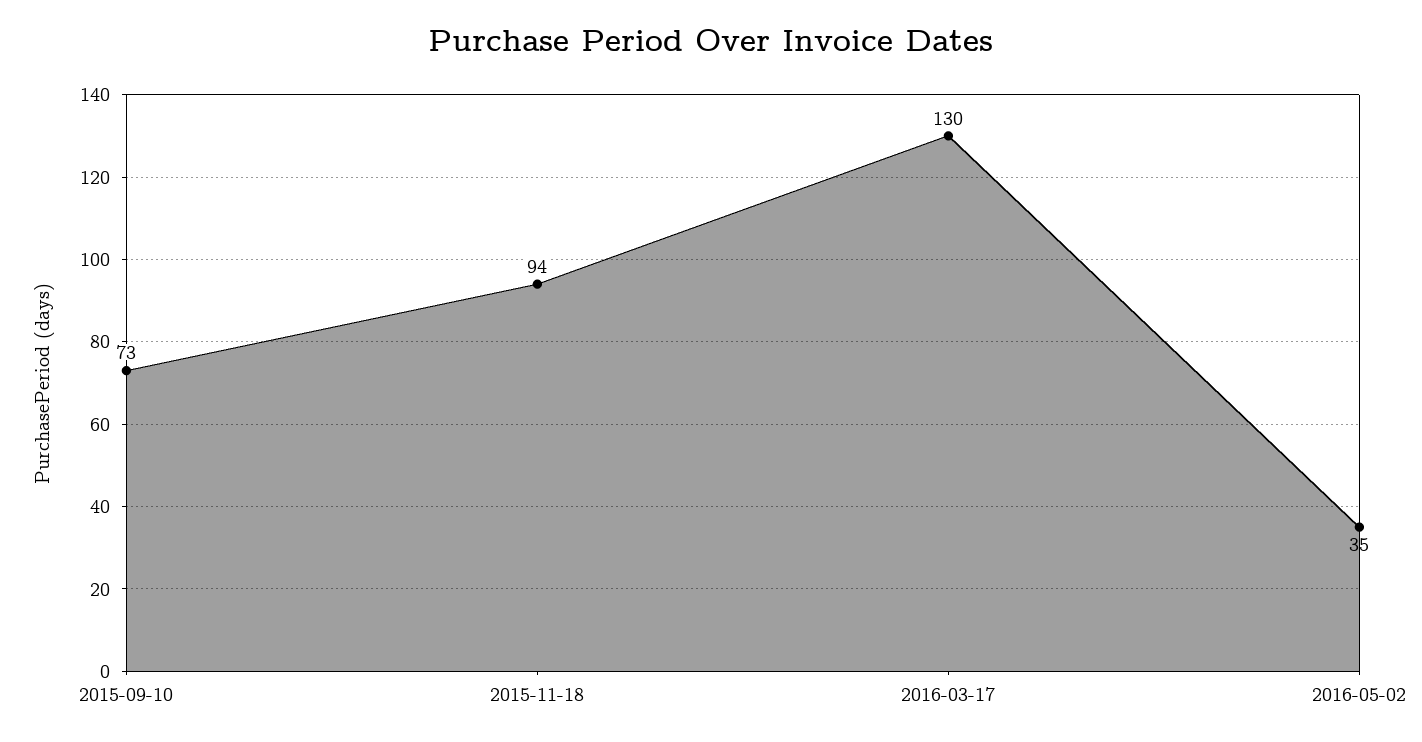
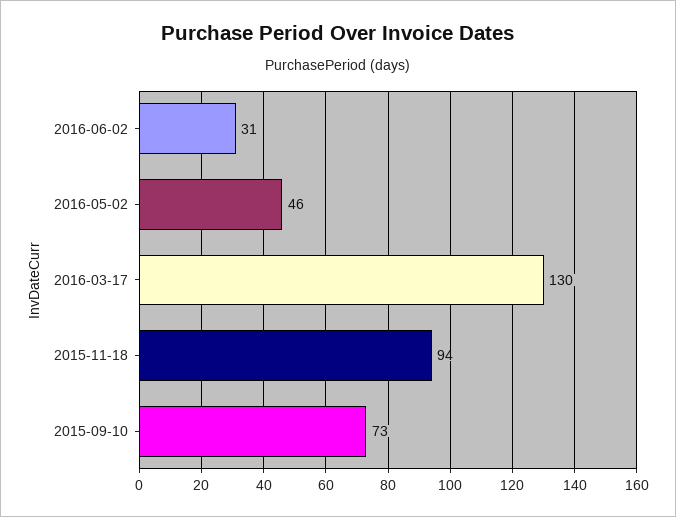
2016-05-02: 35 -> 46
2016-06-02: none -> 31

